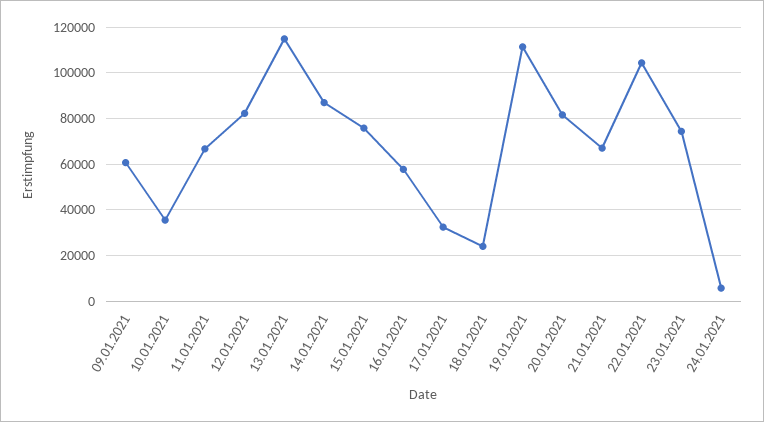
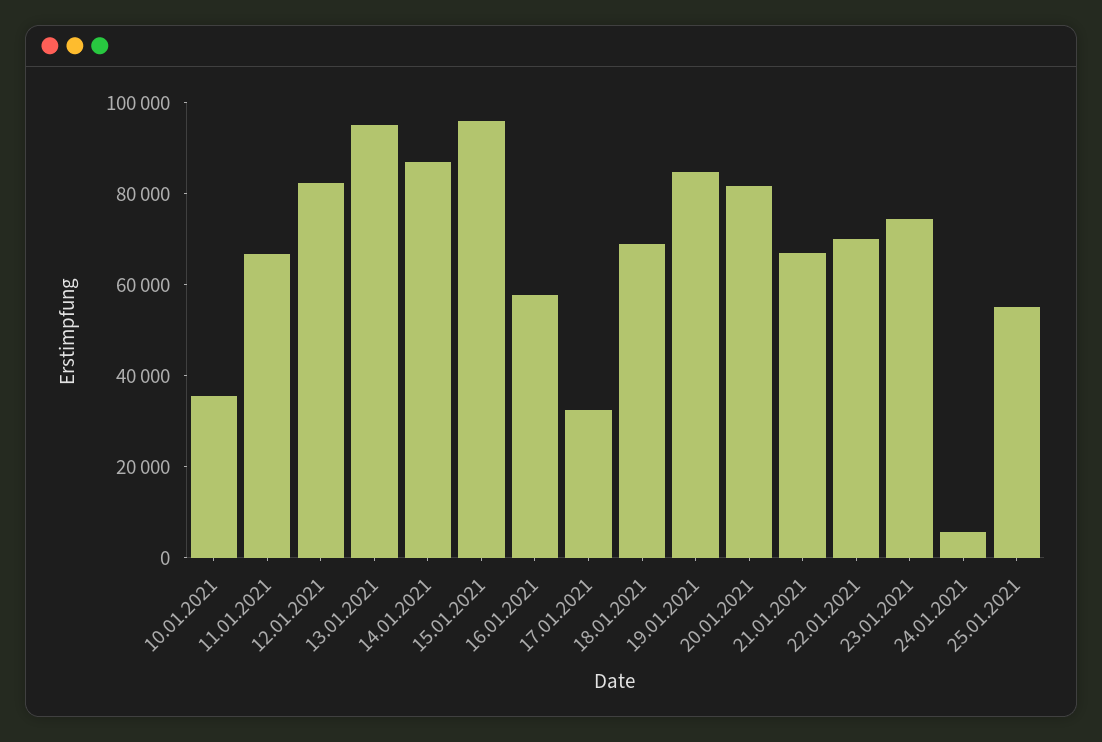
09.01.2021: 60000 -> none
13.01.2021: 115000 -> 95000
15.01.2021: 75000 -> 95000
18.01.2021: 25000 -> 70000
19.01.2021: 110000 -> 85000
22.01.2021: 105000 -> 70000
25.01.2021: none -> 55000

